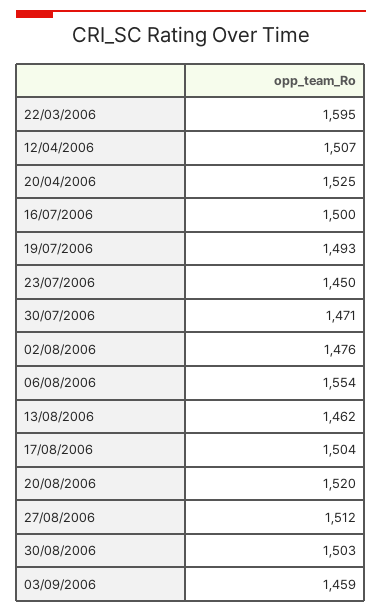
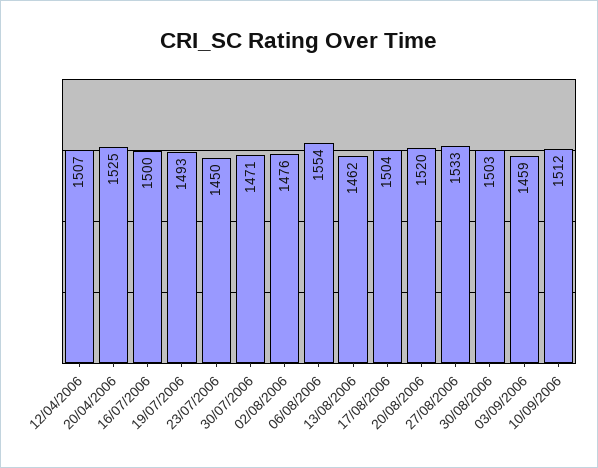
22/03/2006: 1595 -> none
27/08/2006: 1512 -> 1533
10/09/2006: none -> 1512

